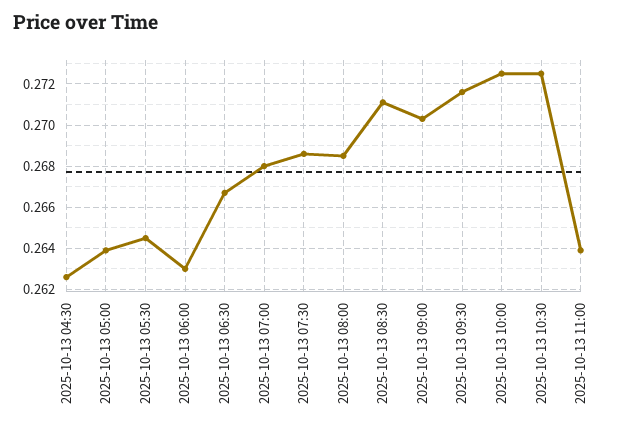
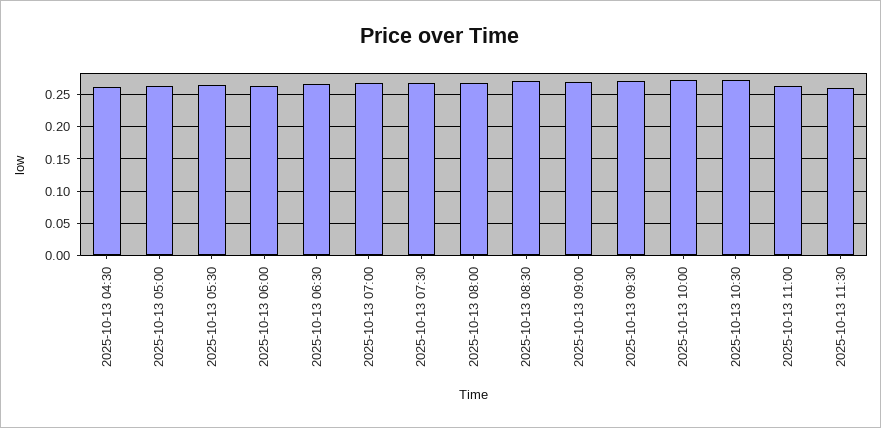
2025-10-13 11:30: none -> 0.26

